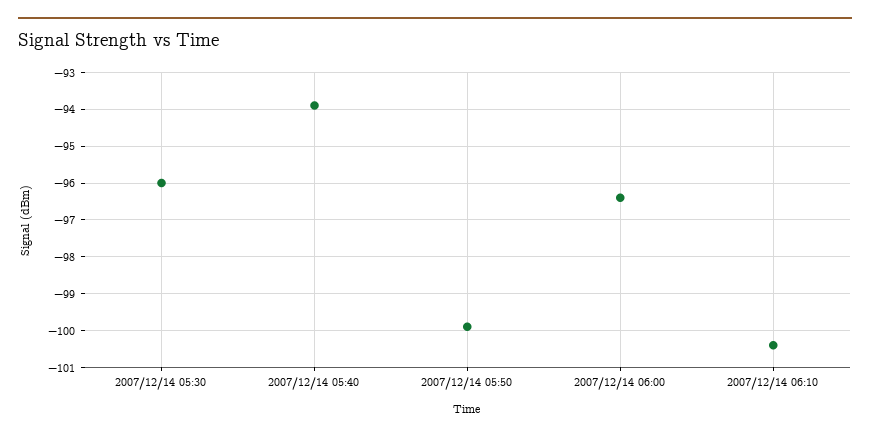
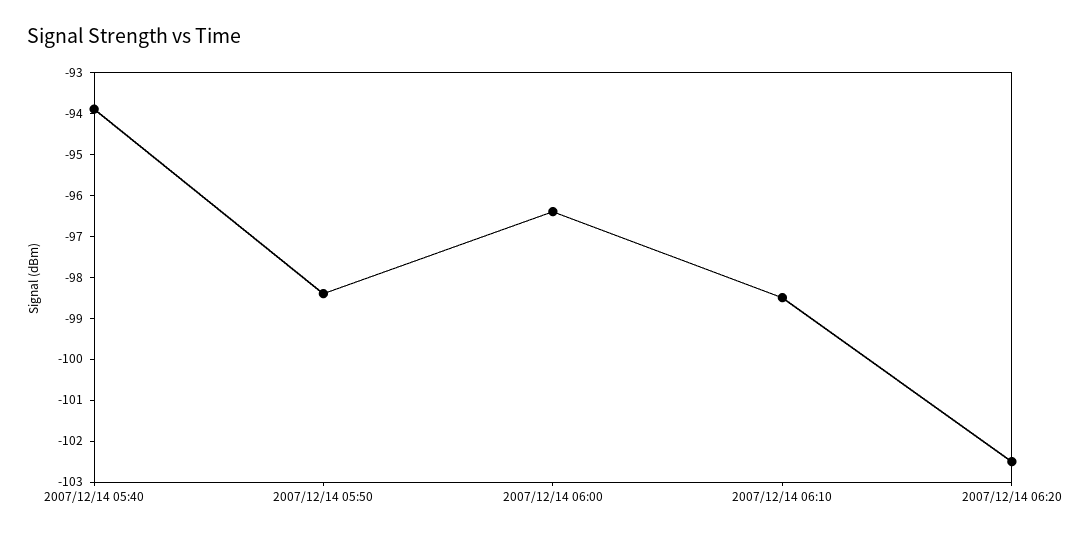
2007/12/14 05:30: -96 -> none
2007/12/14 05:50: -100 -> -98.5
2007/12/14 06:10: -100.5 -> -98.5
2007/12/14 06:20: none -> -102.5

